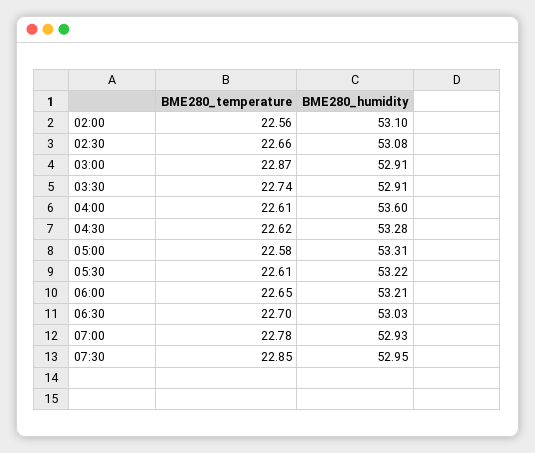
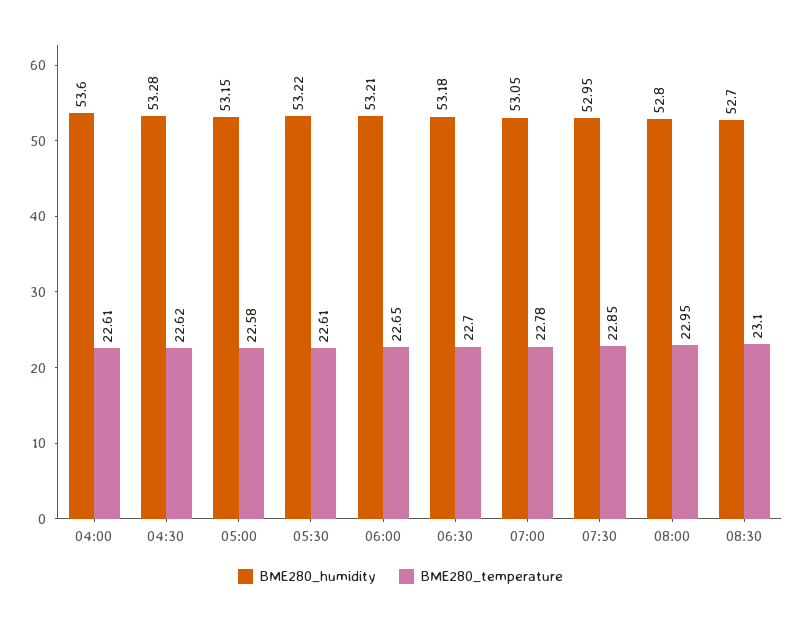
BME280_temperature, 02:00: 22.56 -> none
BME280_humidity, 02:00: 53.1 -> none
BME280_temperature, 02:30: 22.66 -> none
BME280_humidity, 02:30: 53.08 -> none
BME280_temperature, 03:00: 22.87 -> none
BME280_humidity, 03:00: 52.91 -> none
BME280_temperature, 03:30: 22.74 -> none
BME280_humidity, 03:30: 52.91 -> none
BME280_humidity, 05:00: 53.31 -> 53.15
BME280_humidity, 06:30: 53.03 -> 53.18
BME280_humidity, 07:00: 52.93 -> 53.05
BME280_humidity, 08:00: none -> 52.8
BME280_temperature, 08:00: none -> 22.95
BME280_humidity, 08:30: none -> 52.7
BME280_temperature, 08:30: none -> 23.1

